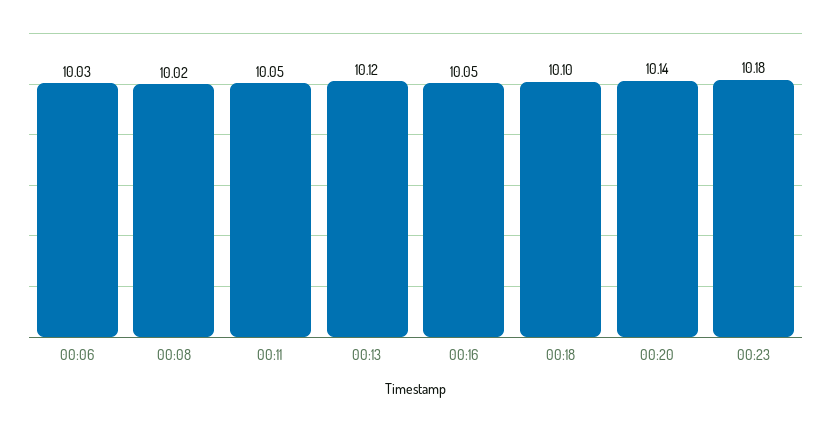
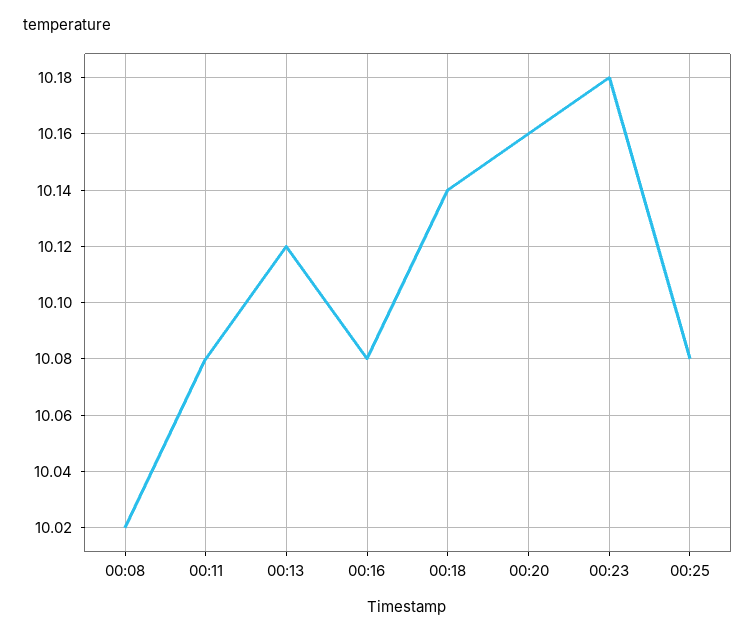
00:06: 10.03 -> none
00:11: 10.05 -> 10.08
00:16: 10.05 -> 10.08
00:18: 10.1 -> 10.14
00:20: 10.14 -> 10.16
00:25: none -> 10.08

